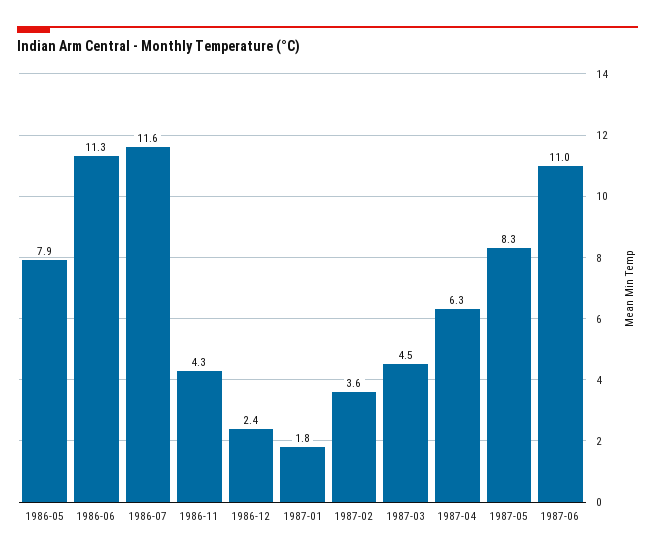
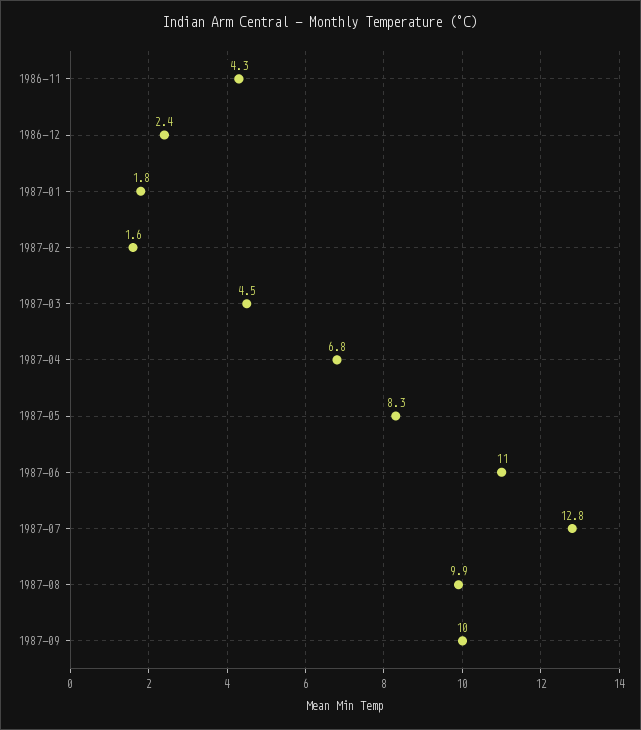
1986-05: 7.9 -> none
1986-06: 11.3 -> none
1986-07: 11.6 -> none
1987-02: 3.6 -> 1.6
1987-04: 6.3 -> 6.8
1987-07: none -> 12.8
1987-08: none -> 9.9
1987-09: none -> 10

